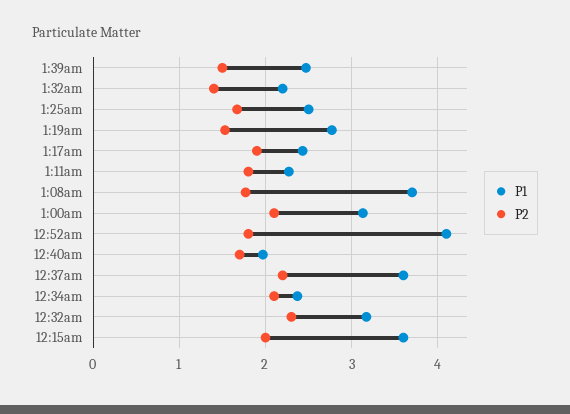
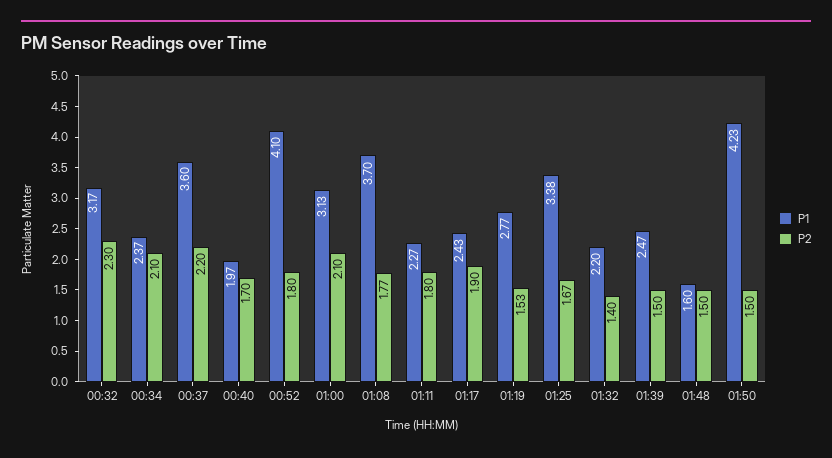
P1, 1:25am: 2.5 -> 3.38
P1, 12:15am: 3.6 -> none
P2, 12:15am: 2 -> none
P1, 01:48: none -> 1.6
P2, 01:48: none -> 1.5
P1, 01:50: none -> 4.23
P2, 01:50: none -> 1.5

